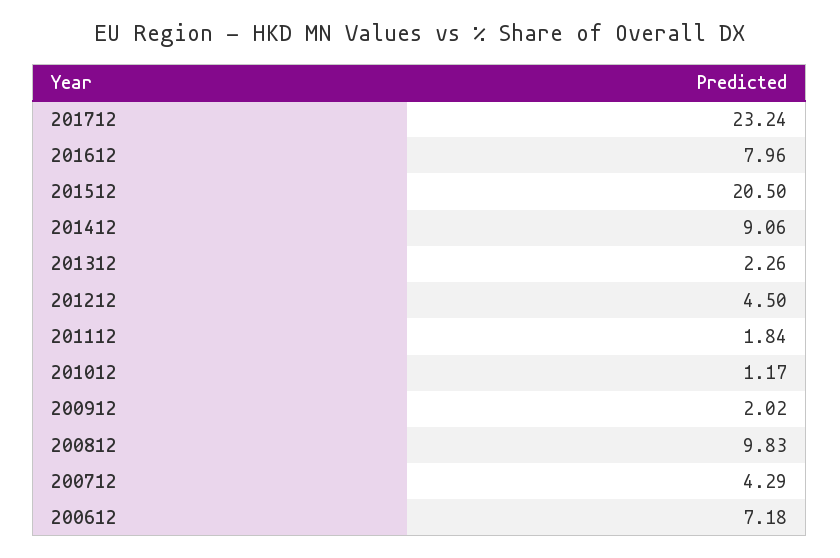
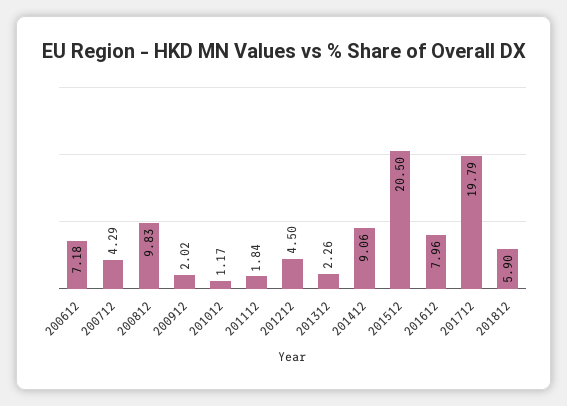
201712: 23.24 -> 19.79
201812: none -> 5.9

